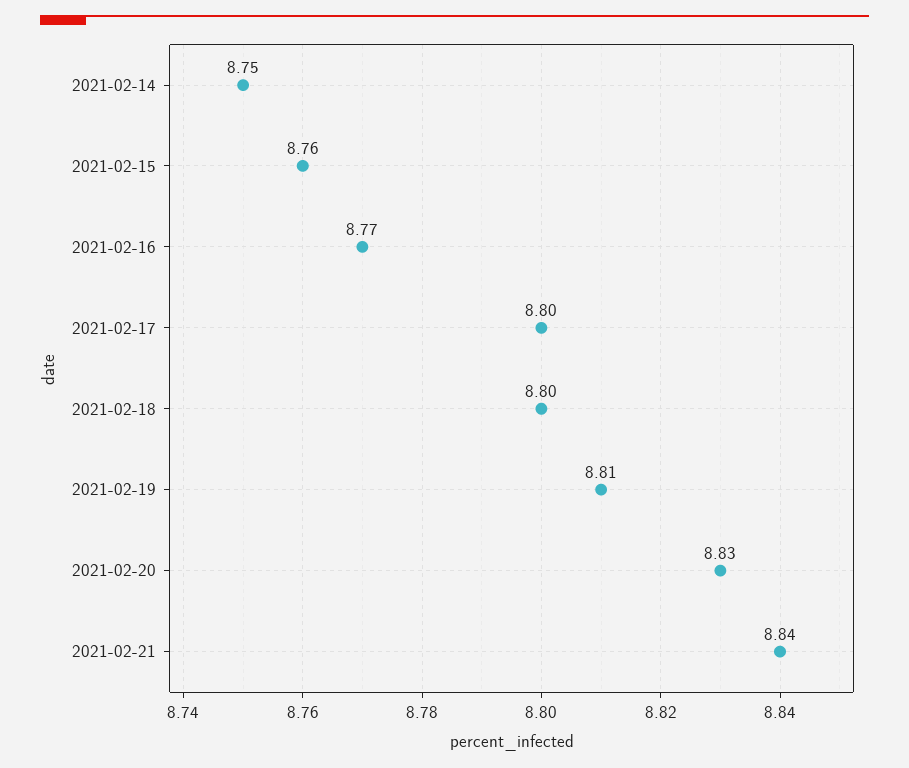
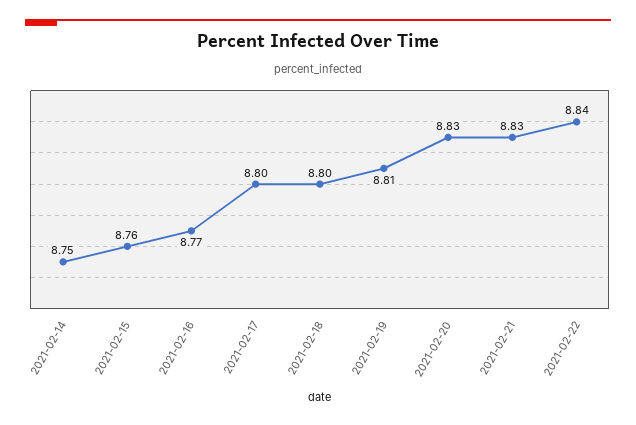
2021-02-21: 8.84 -> 8.83
2021-02-22: none -> 8.84

